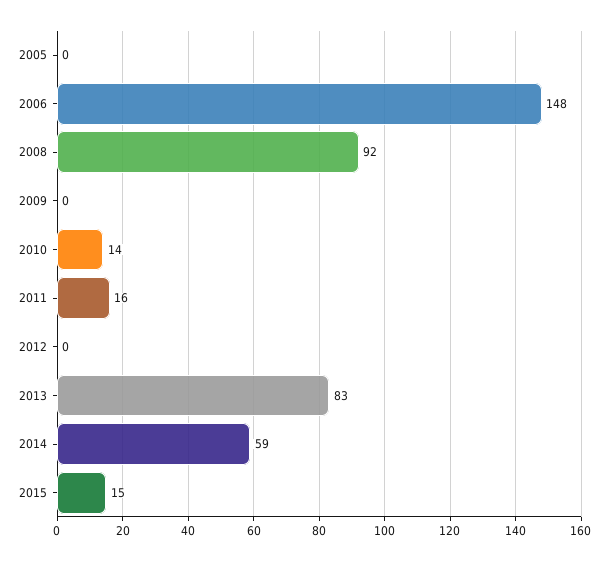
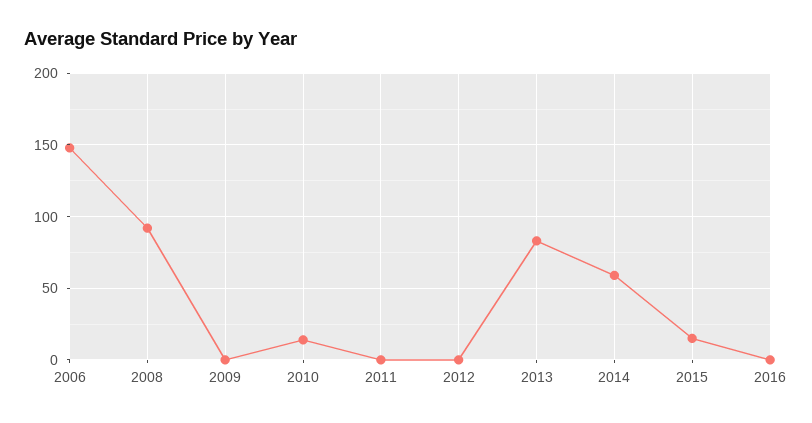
2005: 0 -> none
2011: 16 -> 0
2016: none -> 0

